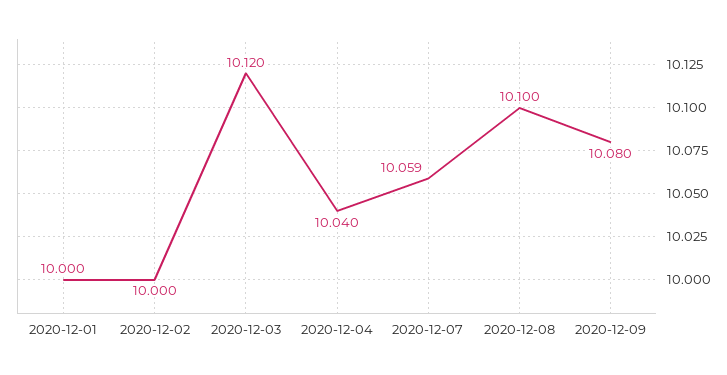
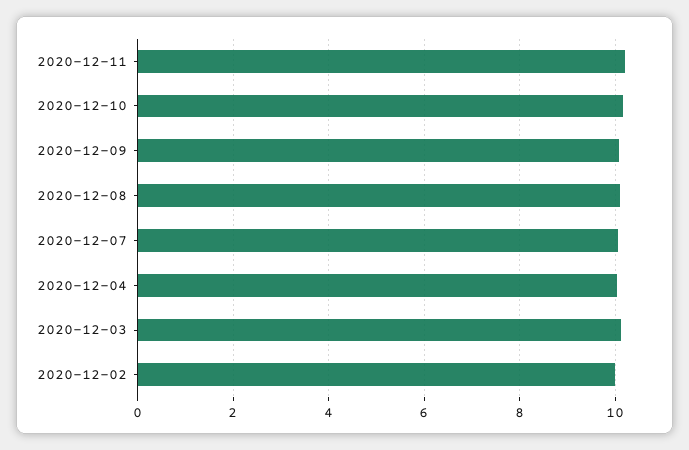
2020-12-01: 10 -> none
2020-12-11: none -> 10.2
2020-12-10: none -> 10.2

